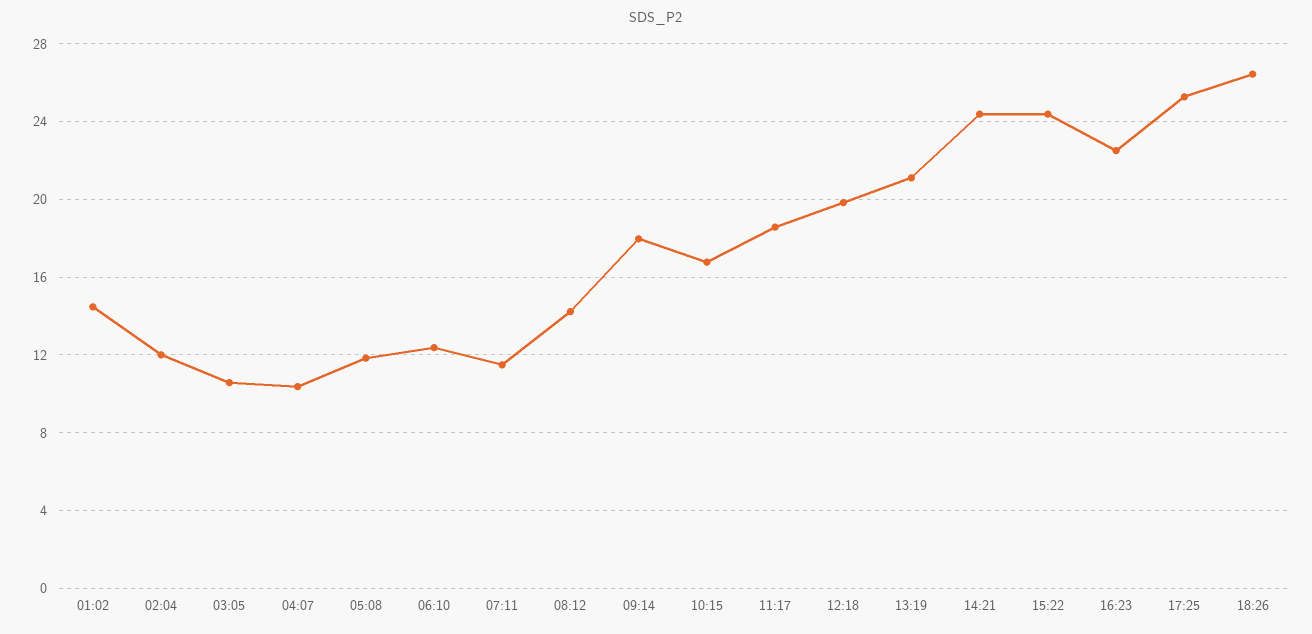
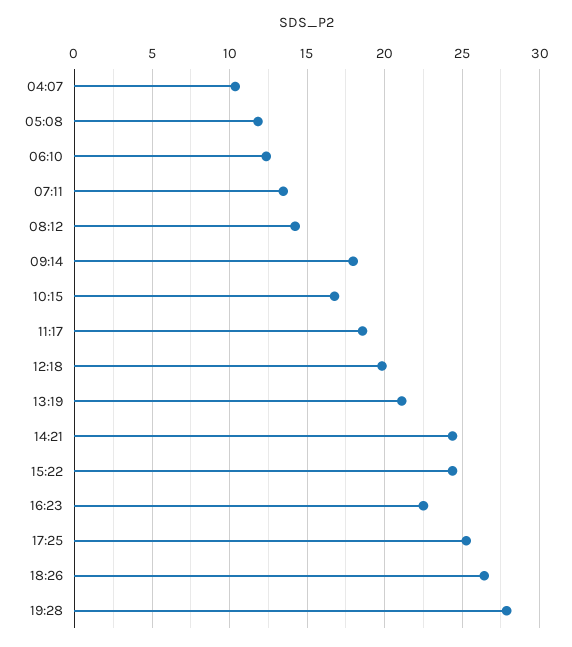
01:02: 14.5 -> none
02:04: 12 -> none
03:05: 10.5 -> none
07:11: 11.5 -> 13.5
19:28: none -> 28

